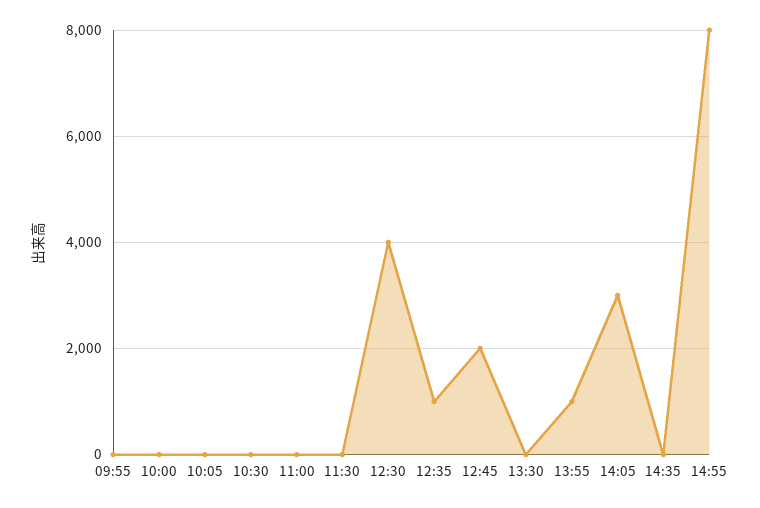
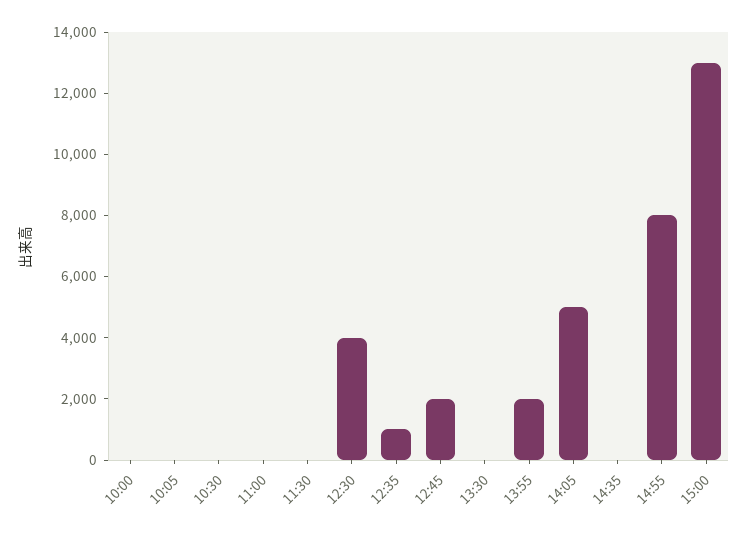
09:55: 0 -> none
13:55: 1000 -> 2000
14:05: 3000 -> 5000
15:00: none -> 13000

